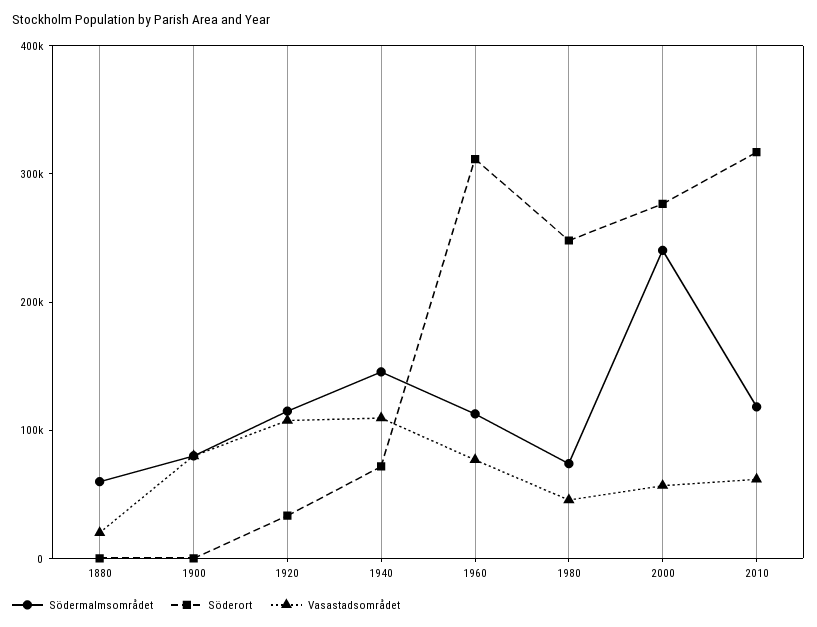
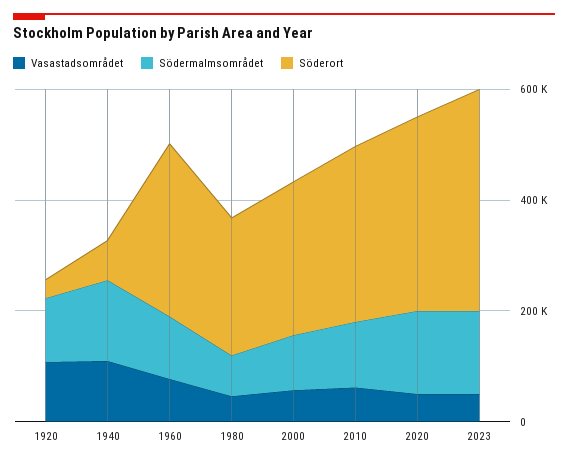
Södermalmsområdet, 1880: 60000 -> none
Söderort, 1880: 0 -> none
Vasastadsområdet, 1880: 20000 -> none
Södermalmsområdet, 1900: 80000 -> none
Söderort, 1900: 0 -> none
Vasastadsområdet, 1900: 80000 -> none
Södermalmsområdet, 2000: 240000 -> 100000
Vasastadsområdet, 2020: none -> 50000
Södermalmsområdet, 2020: none -> 150000
Söderort, 2020: none -> 350000
Vasastadsområdet, 2023: none -> 50000
Södermalmsområdet, 2023: none -> 150000
Söderort, 2023: none -> 400000

